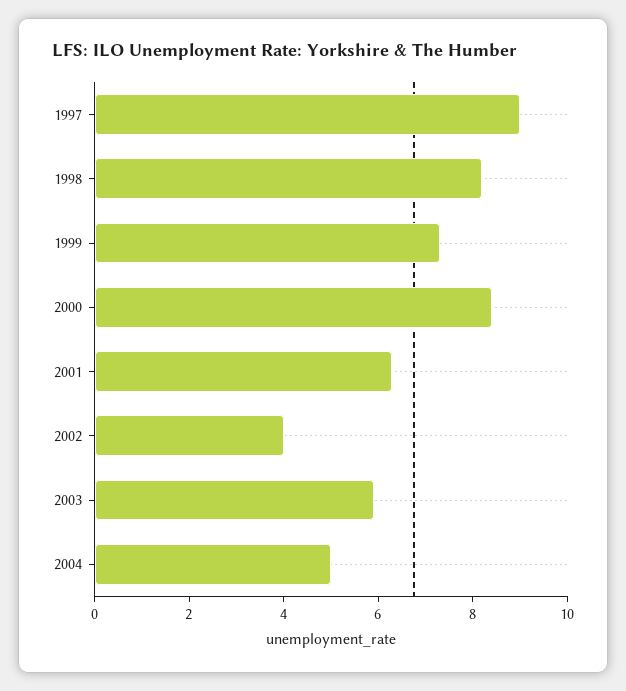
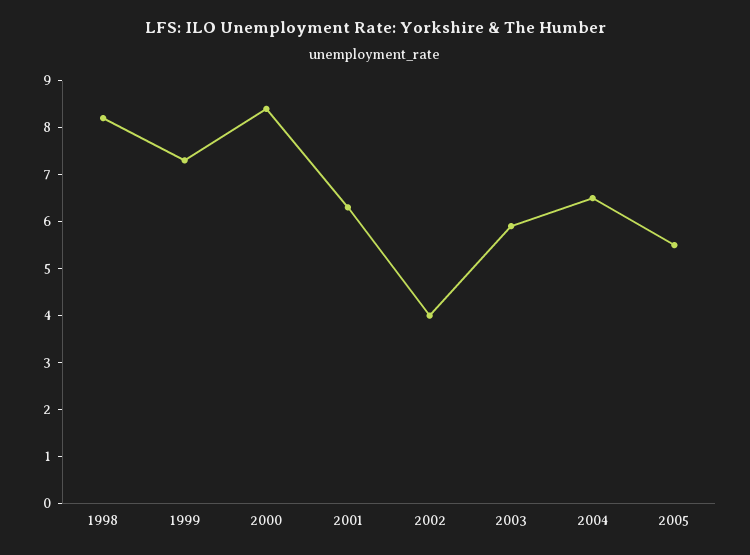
1997: 9 -> none
2004: 5 -> 6.5
2005: none -> 5.5

